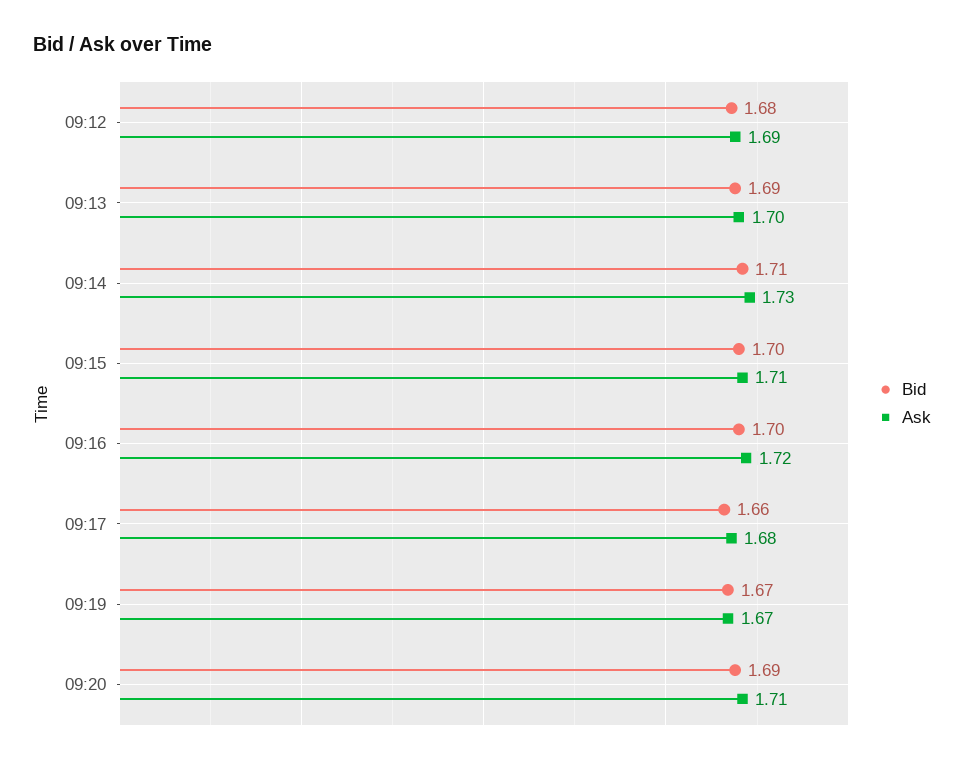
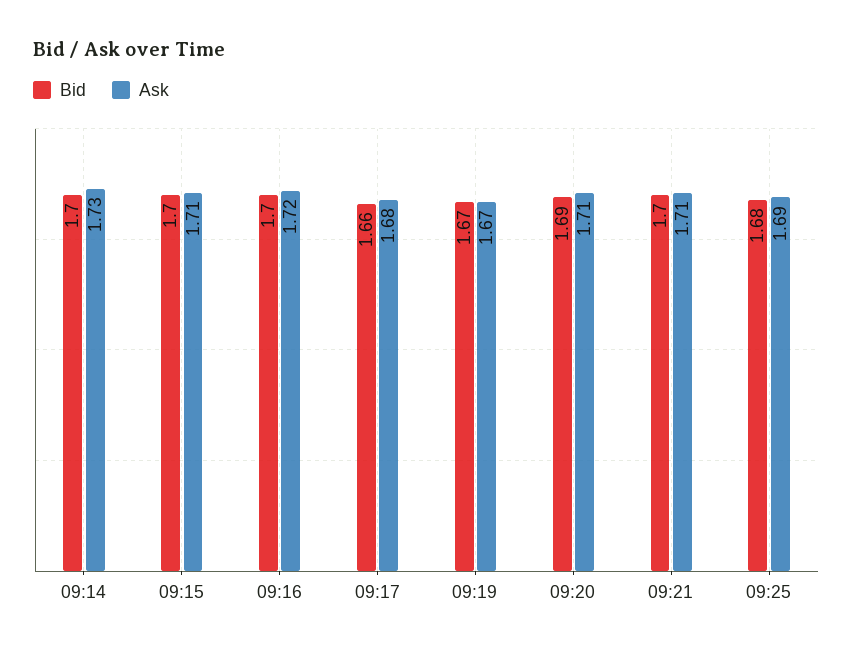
Bid, 09:12: 1.68 -> none
Ask, 09:12: 1.69 -> none
Bid, 09:13: 1.69 -> none
Ask, 09:13: 1.7 -> none
Bid, 09:14: 1.71 -> 1.7
Bid, 09:21: none -> 1.7
Ask, 09:21: none -> 1.71
Bid, 09:25: none -> 1.68
Ask, 09:25: none -> 1.69

